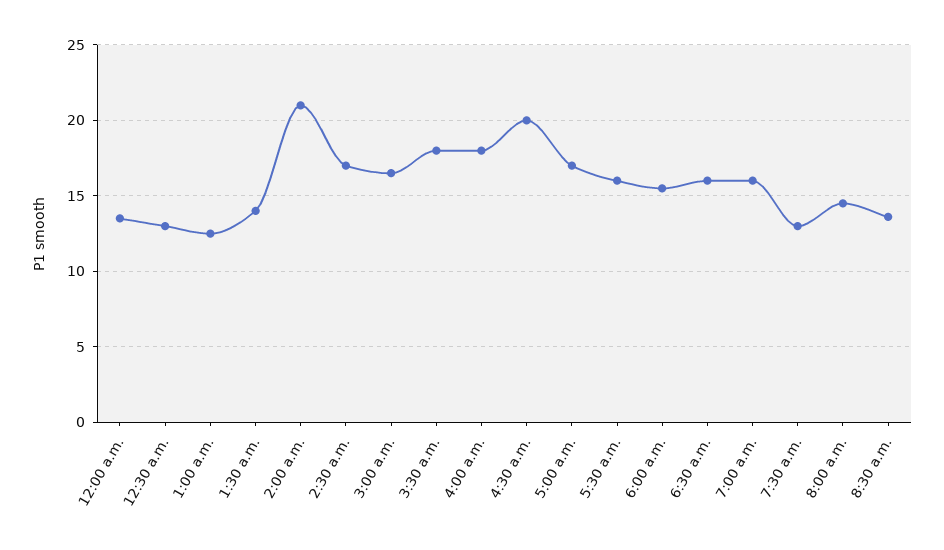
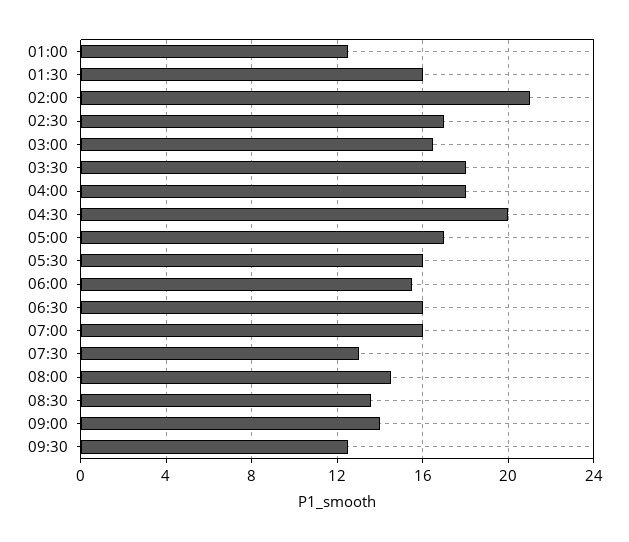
12:00 a.m.: 13.5 -> none
12:30 a.m.: 13 -> none
1:30 a.m.: 14 -> 16
09:00: none -> 14
09:30: none -> 12.5

